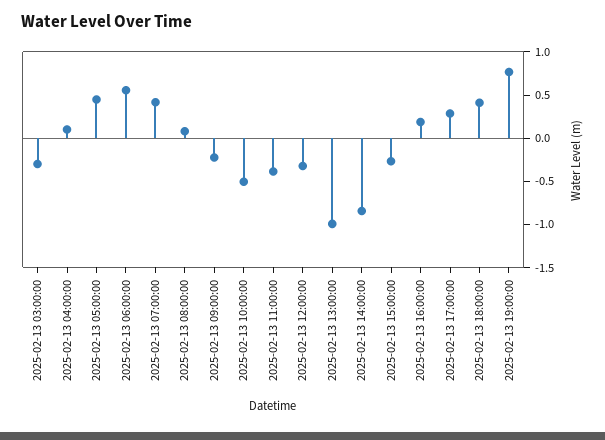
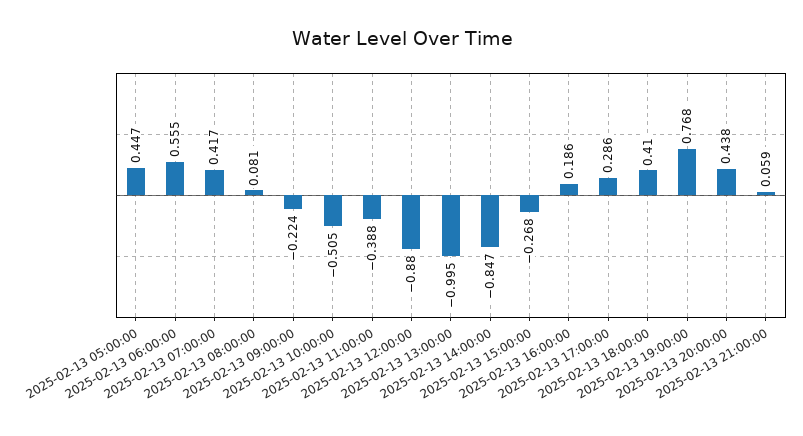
2025-02-13 03:00:00: -0.3 -> none
2025-02-13 04:00:00: 0.1 -> none
2025-02-13 12:00:00: -0.3 -> -0.88
2025-02-13 20:00:00: none -> 0.438
2025-02-13 21:00:00: none -> 0.059

